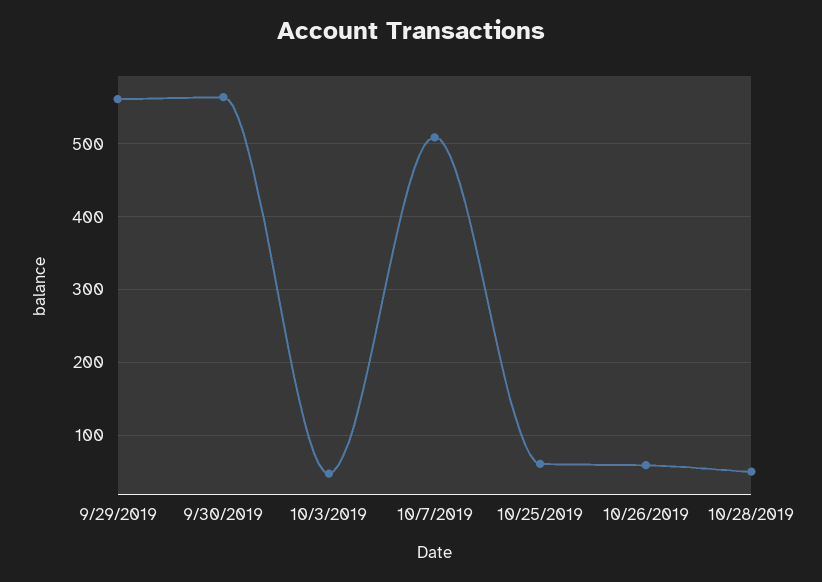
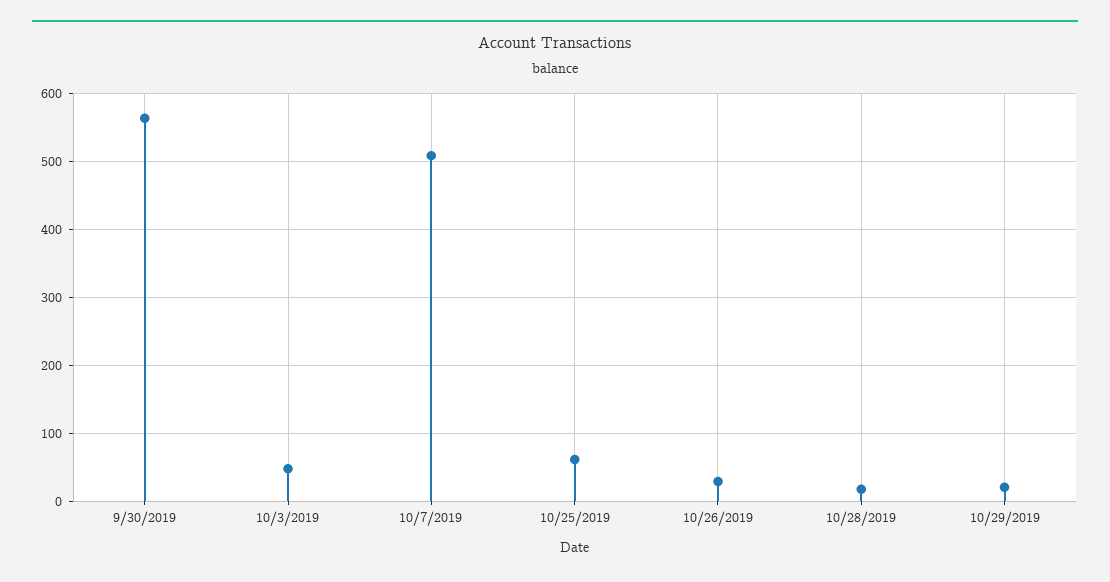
9/29/2019: 560 -> none
10/26/2019: 60 -> 30
10/28/2019: 50 -> 20
10/29/2019: none -> 20

